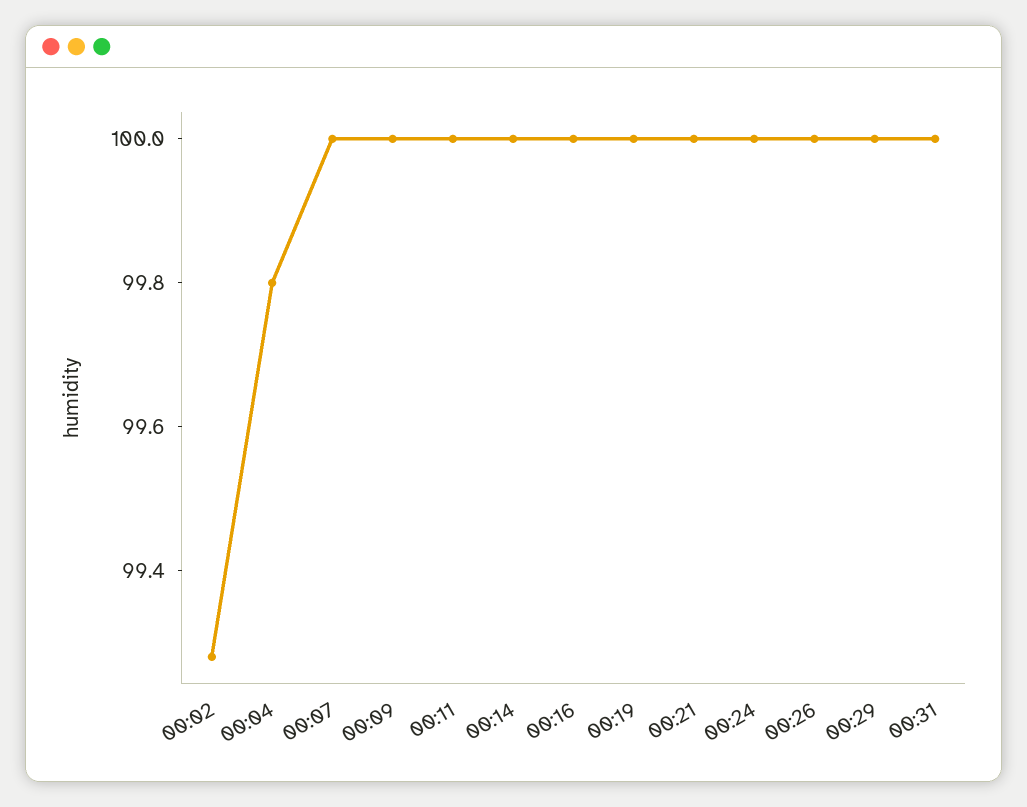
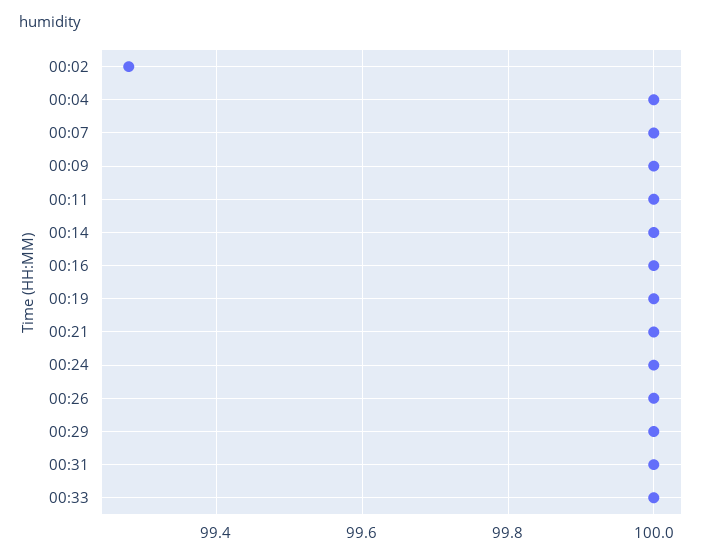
00:04: 99.8 -> 100
00:33: none -> 100

